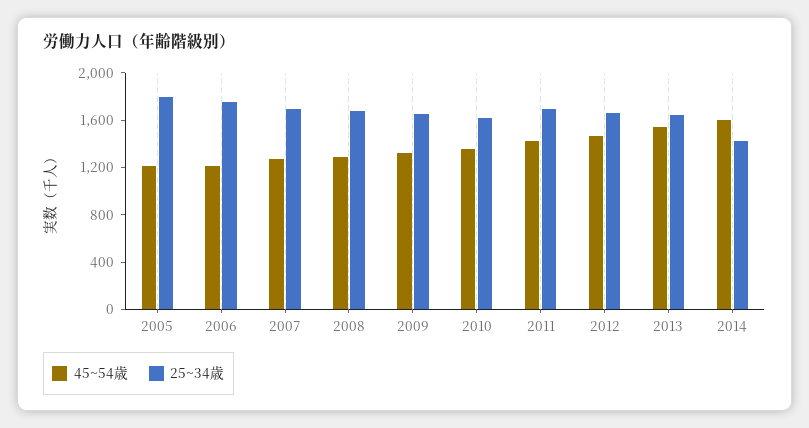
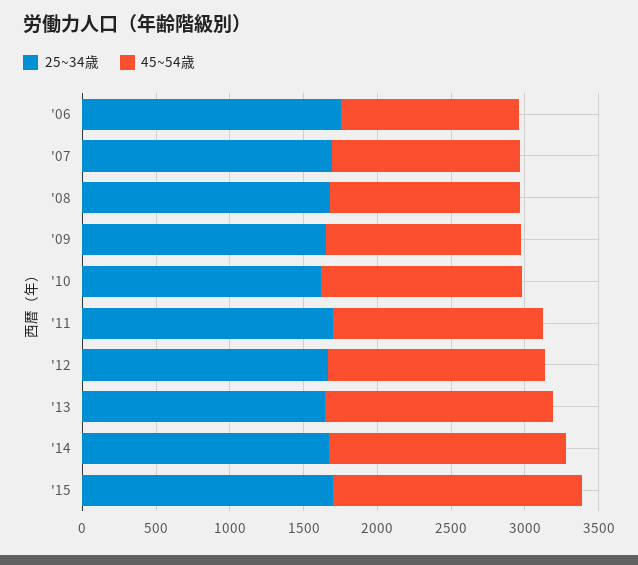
45~54歳, 2005: 1200 -> none
25~34歳, 2005: 1800 -> none
25~34歳, 2014: 1400 -> 1700
25~34歳, '15: none -> 1700
45~54歳, '15: none -> 1700

